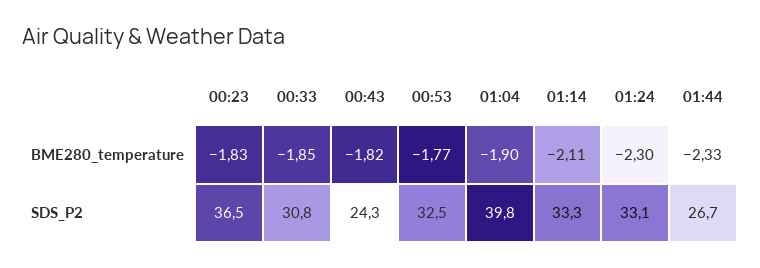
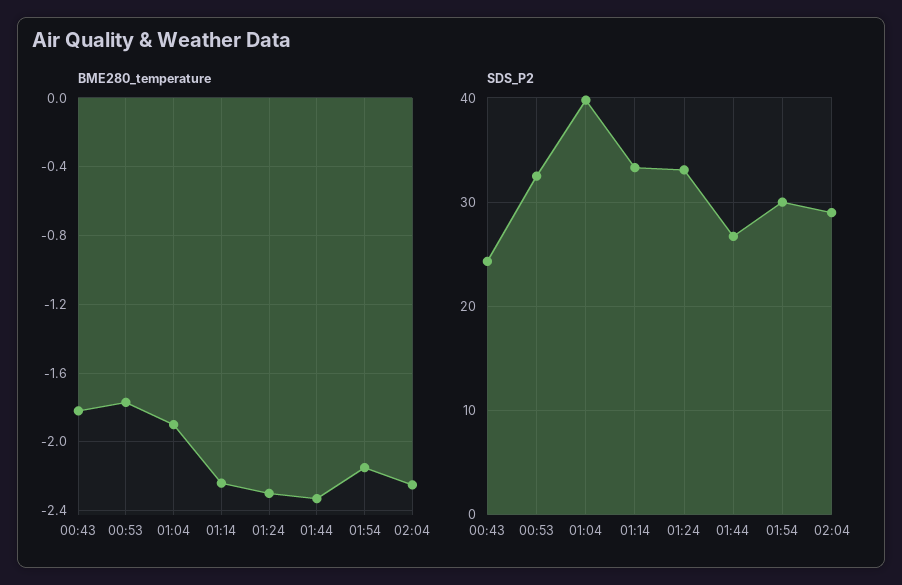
BME280_temperature, 00:23: -1.83 -> none
BME280_temperature, 00:33: -1.85 -> none
BME280_temperature, 01:14: -2.11 -> -2.25
SDS_P2, 00:23: 36.5 -> none
SDS_P2, 00:33: 30.8 -> none
BME280_temperature, 01:54: none -> -2.15
BME280_temperature, 02:04: none -> -2.25
SDS_P2, 01:54: none -> 30
SDS_P2, 02:04: none -> 29

